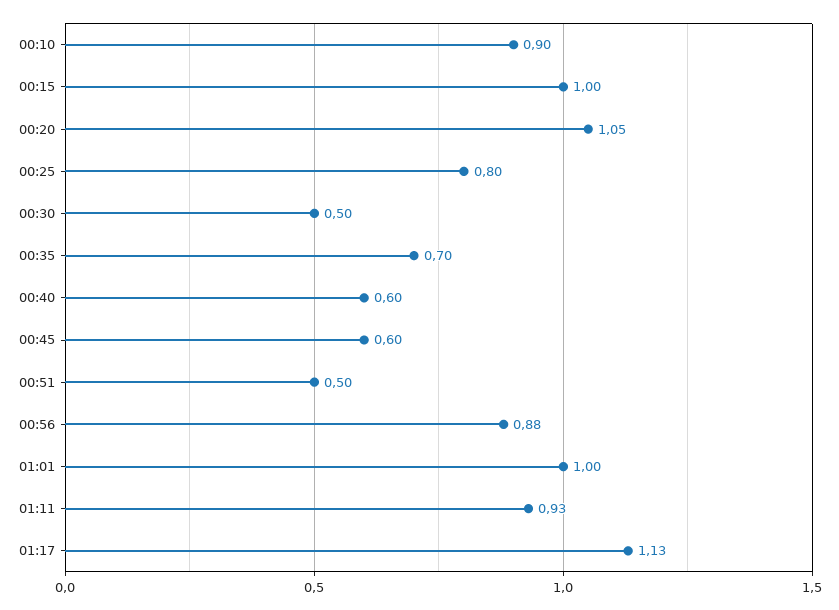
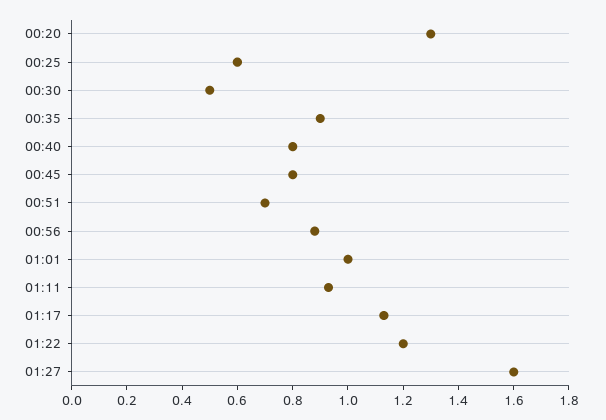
00:10: 0.9 -> none
00:15: 1 -> none
00:20: 1.05 -> 1.3
00:25: 0.8 -> 0.6
00:35: 0.7 -> 0.9
00:40: 0.6 -> 0.8
00:45: 0.6 -> 0.8
00:51: 0.5 -> 0.7
01:22: none -> 1.2
01:27: none -> 1.6

